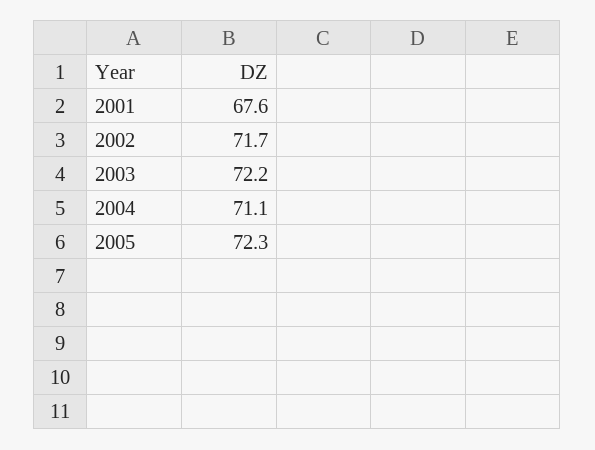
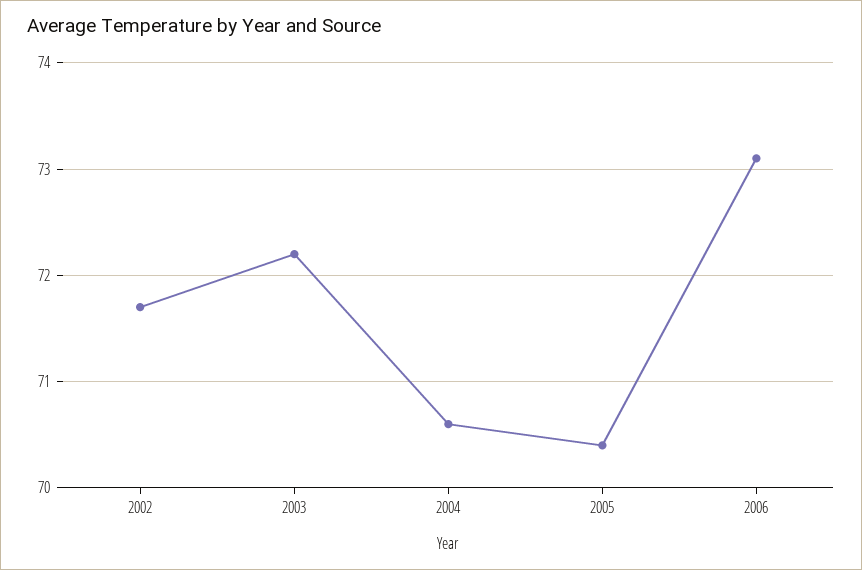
2001: 67.6 -> none
2004: 71.1 -> 70.6
2005: 72.3 -> 70.4
2006: none -> 73.1

